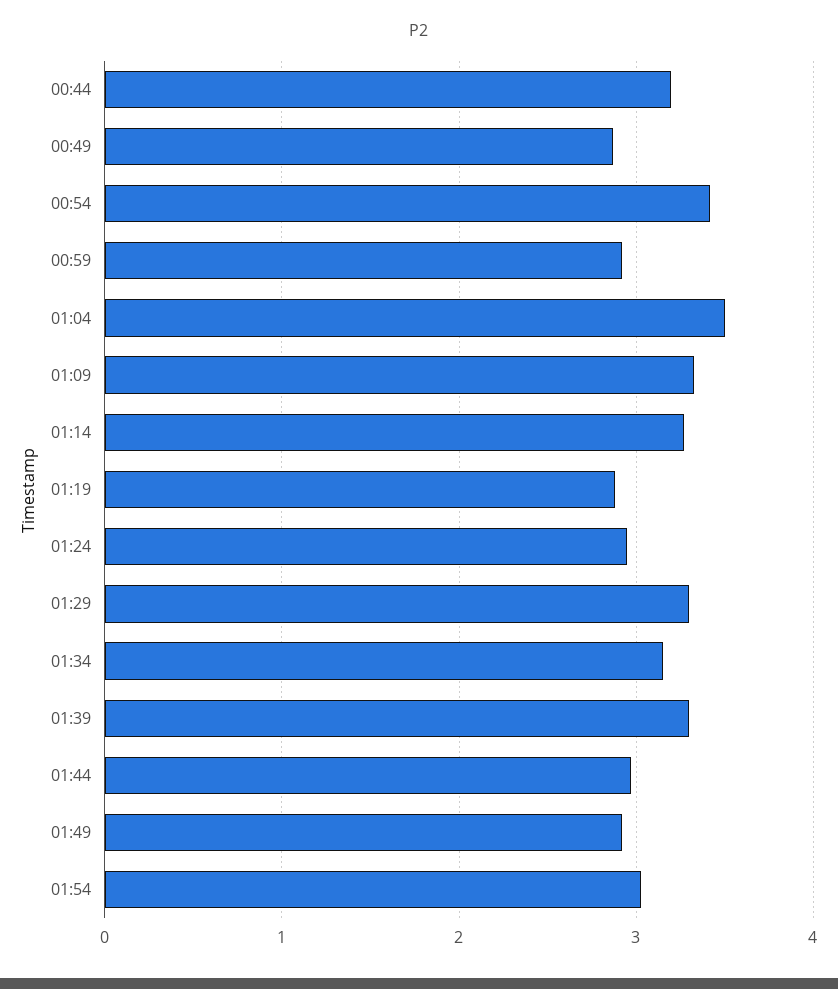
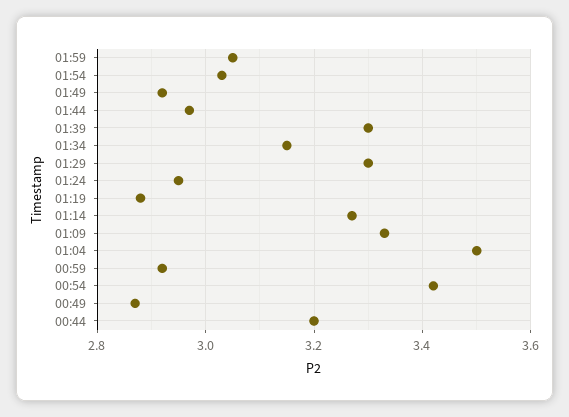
01:59: none -> 3.05

